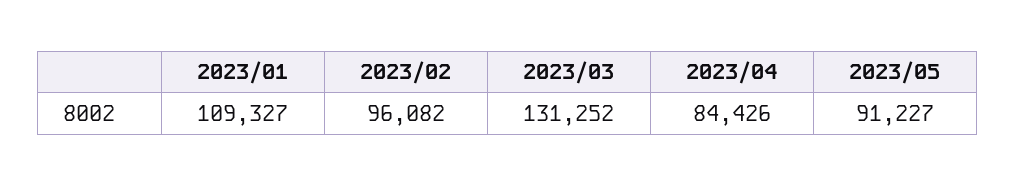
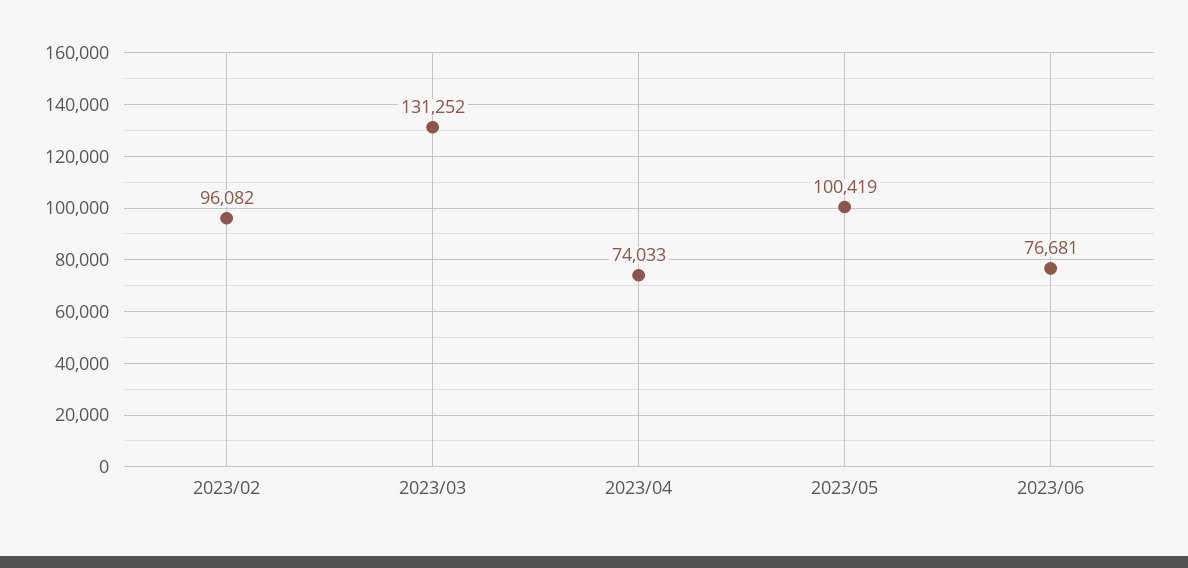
2023/01: 109327 -> none
2023/04: 84426 -> 74033
2023/05: 91227 -> 100419
2023/06: none -> 76681

